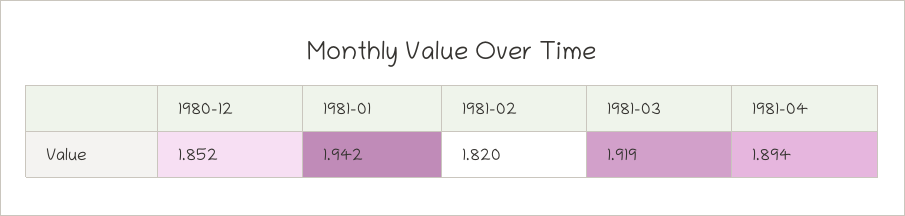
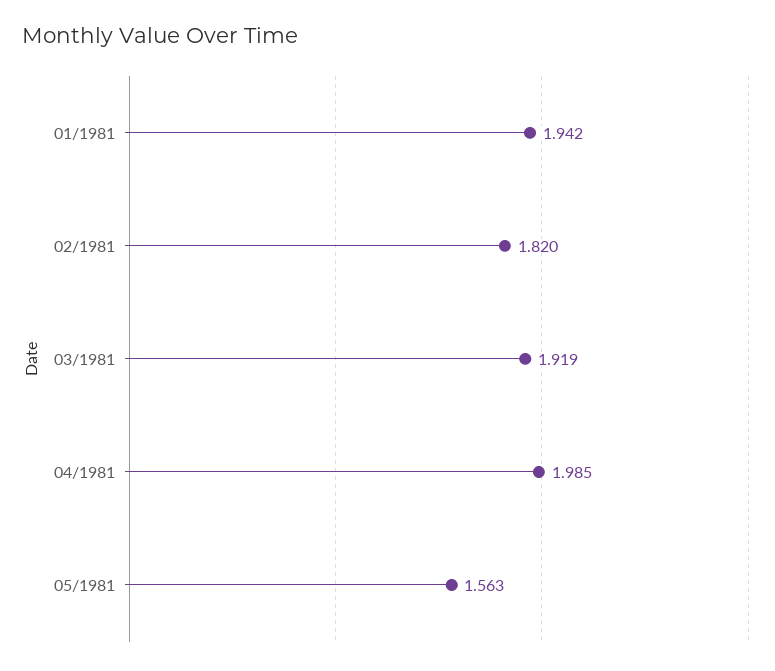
1980-12: 1.852 -> none
1981-04: 1.894 -> 1.985
05/1981: none -> 1.563

